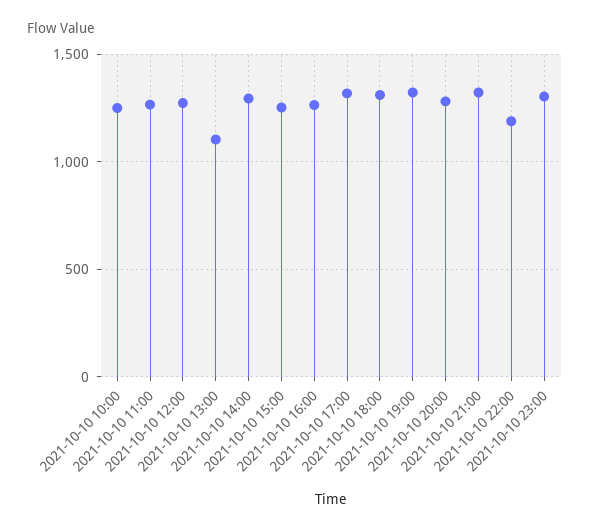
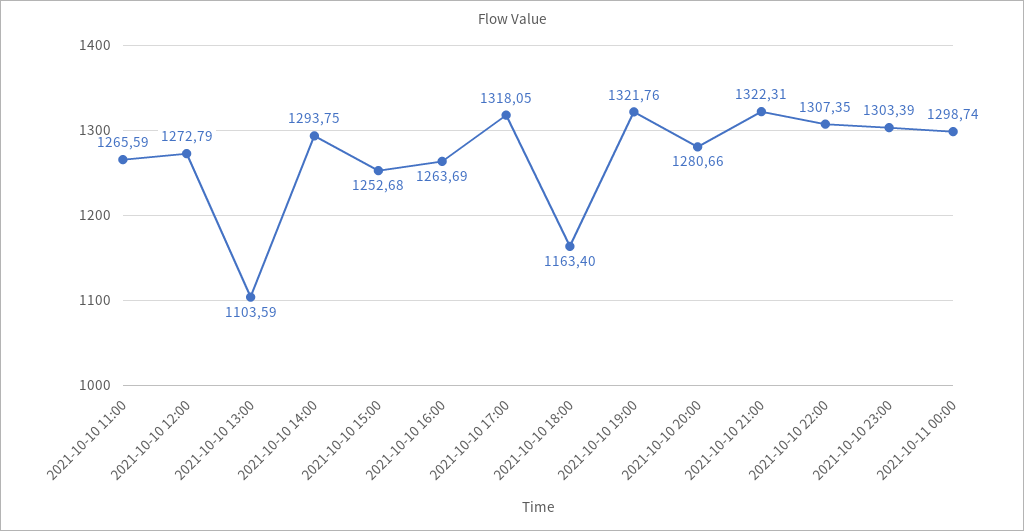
2021-10-10 10:00: 1250 -> none
2021-10-10 18:00: 1300 -> 1163.4
2021-10-10 22:00: 1200 -> 1307.35
2021-10-11 00:00: none -> 1298.74

